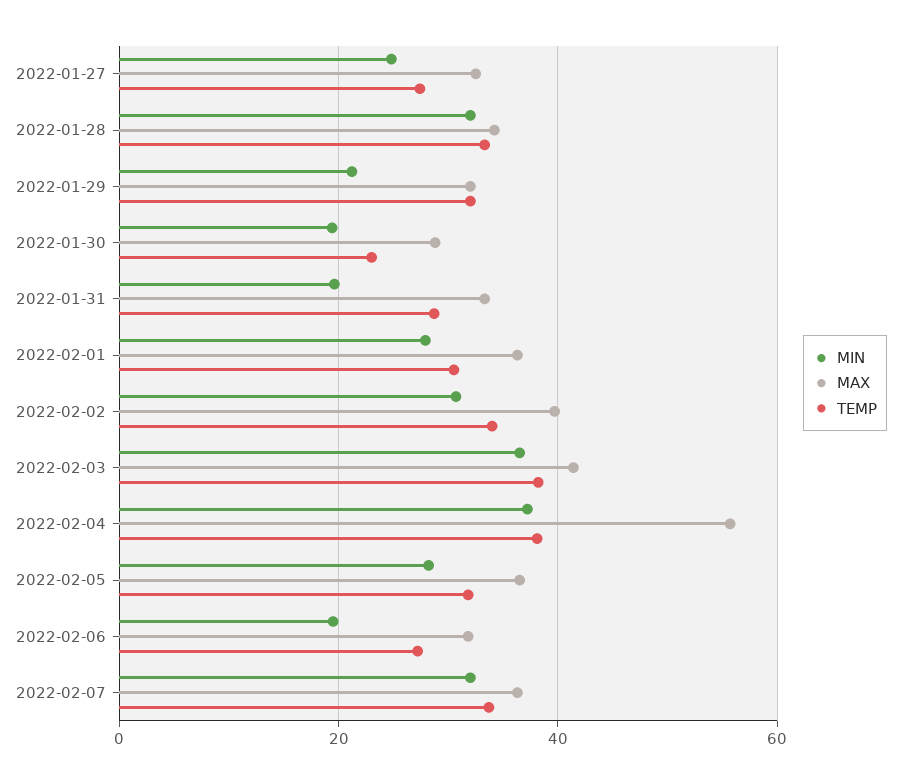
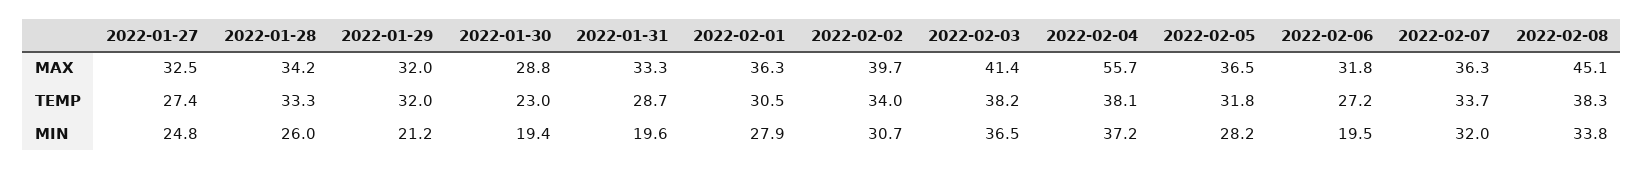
MIN, 2022-01-28: 32 -> 26
MAX, 2022-02-08: none -> 45.1
TEMP, 2022-02-08: none -> 38.3
MIN, 2022-02-08: none -> 33.8

